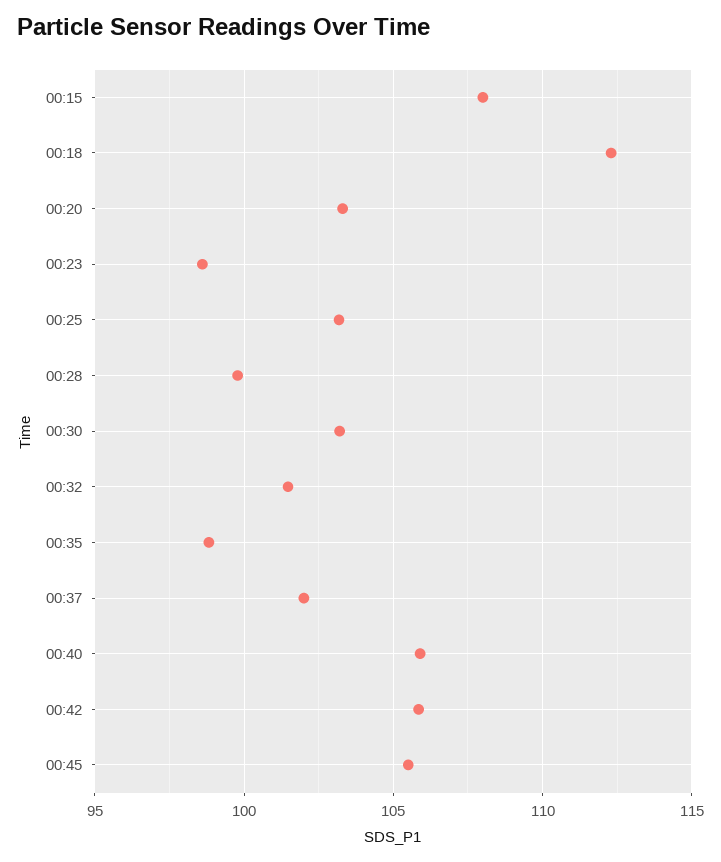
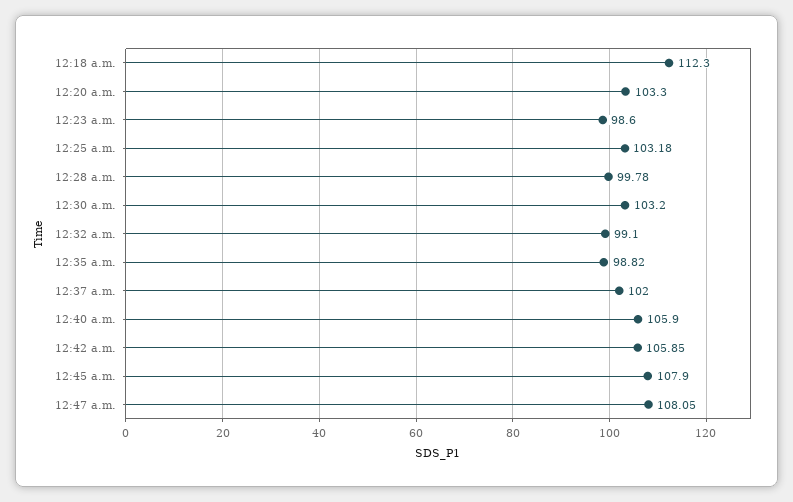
00:15: 108 -> none
00:32: 101.5 -> 99.1
00:45: 105.5 -> 107.9
12:47 a.m.: none -> 108.05

